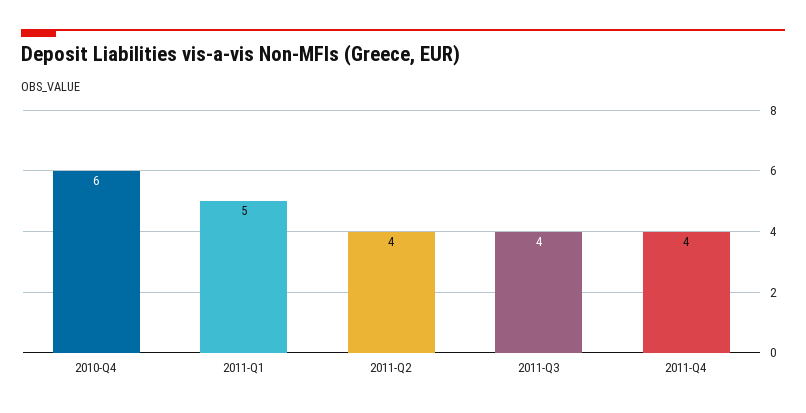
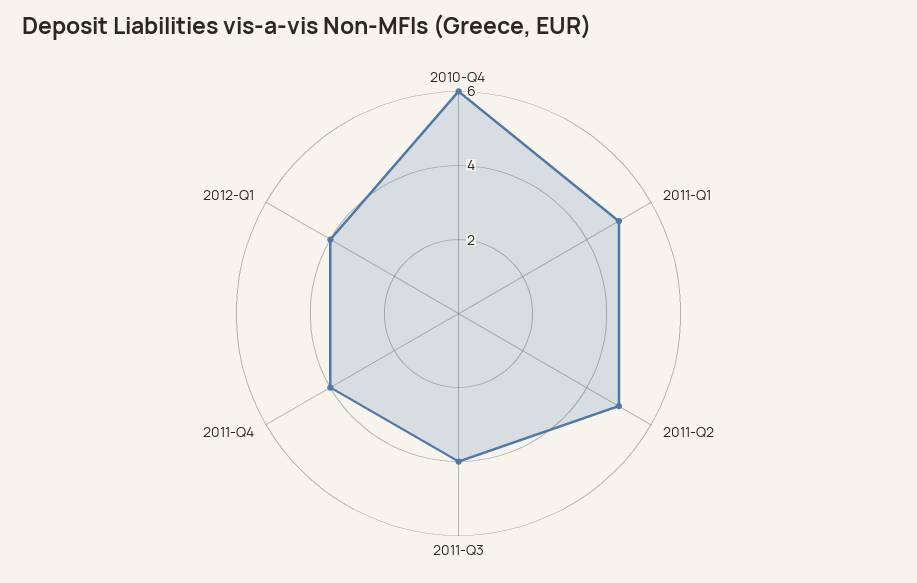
2011-Q2: 4 -> 5
2012-Q1: none -> 4

